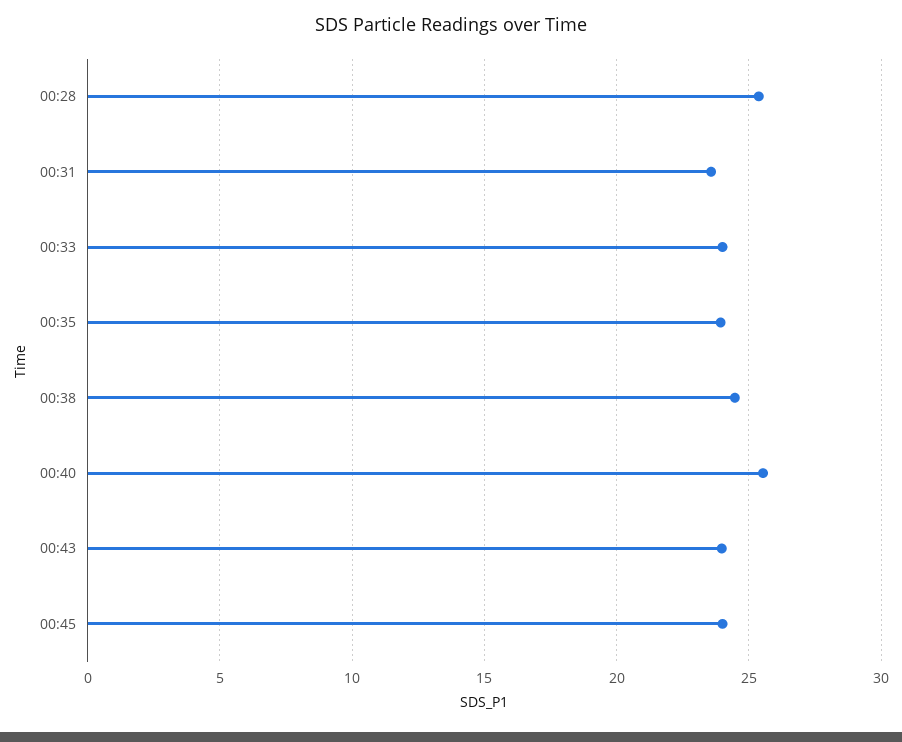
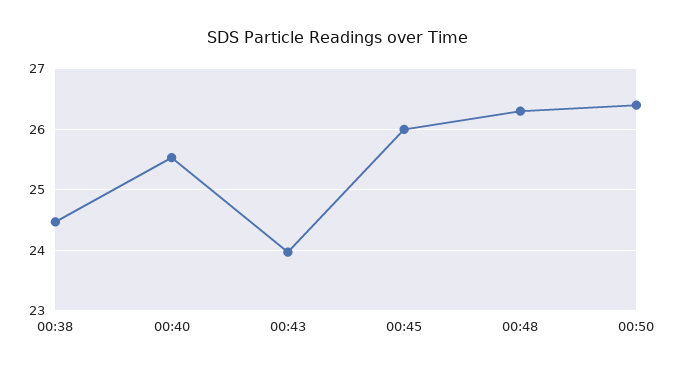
00:28: 25.5 -> none
00:31: 23.5 -> none
00:33: 24 -> none
00:35: 24 -> none
00:45: 24 -> 26
00:48: none -> 26.3
00:50: none -> 26.4

